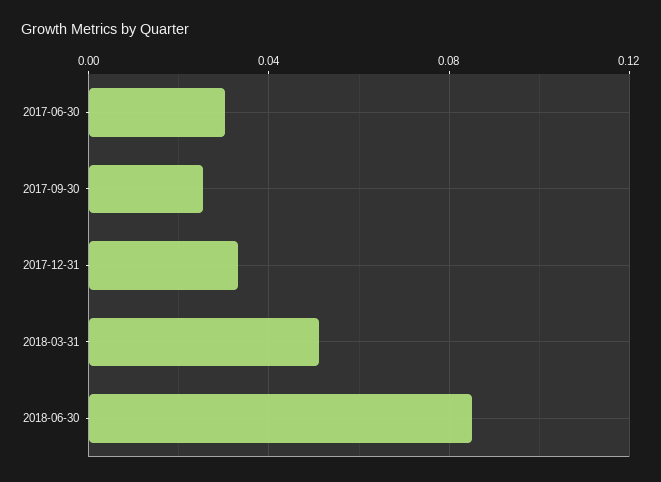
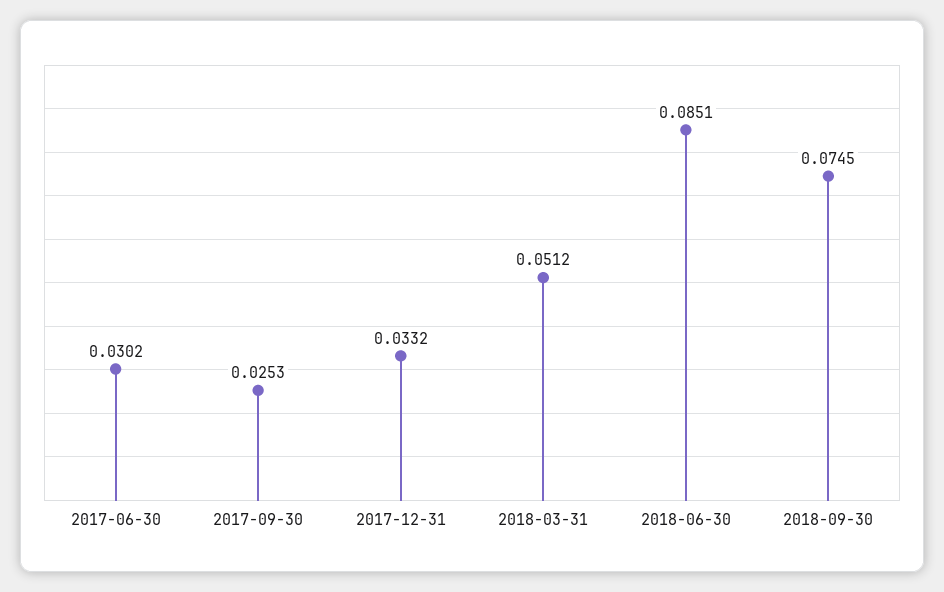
2018-09-30: none -> 0.0745

